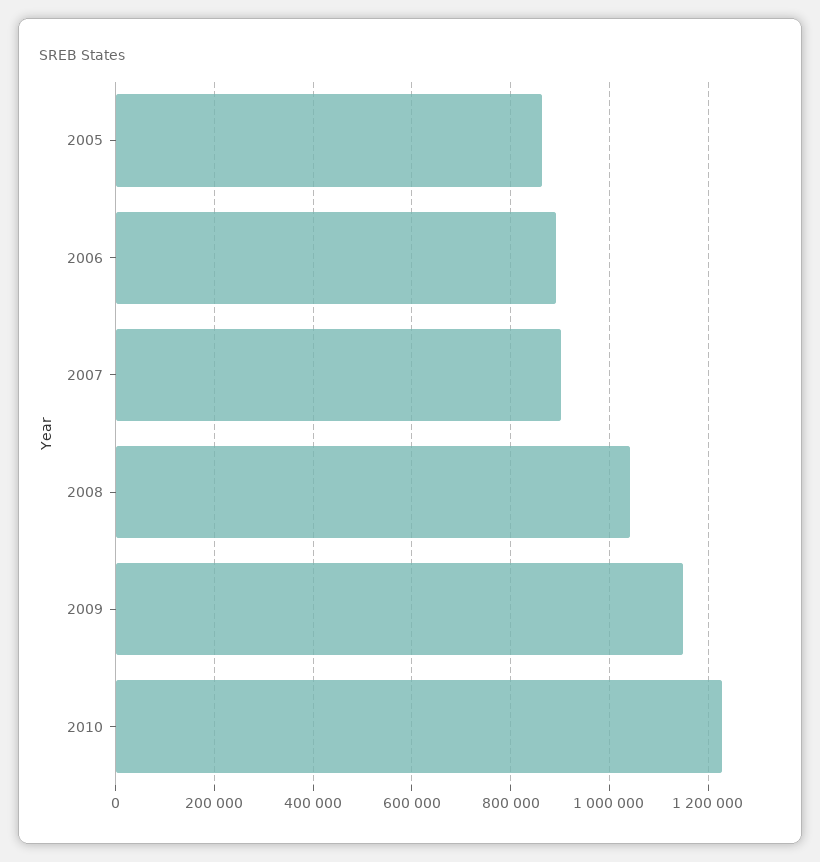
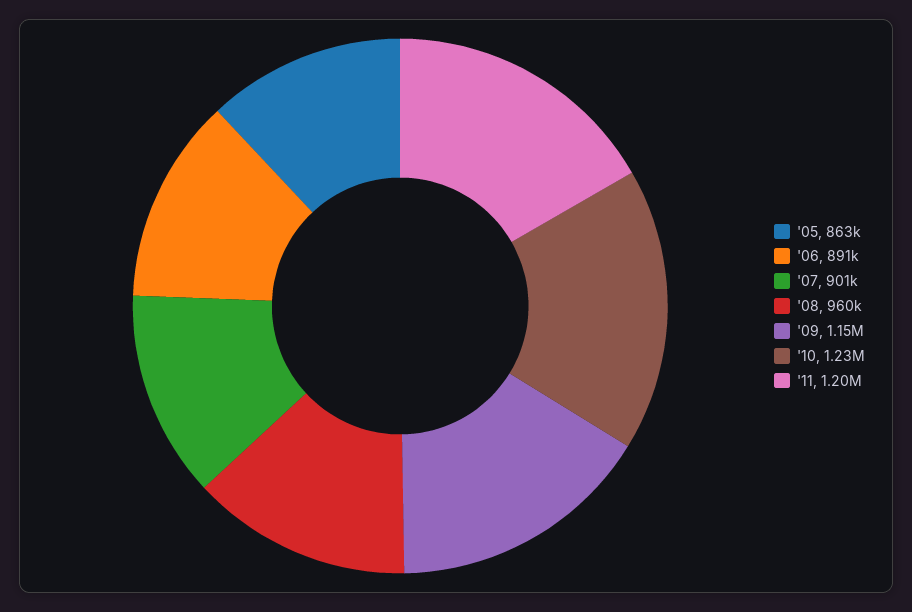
2008: 1040000 -> 960000
'11: none -> 1200000

